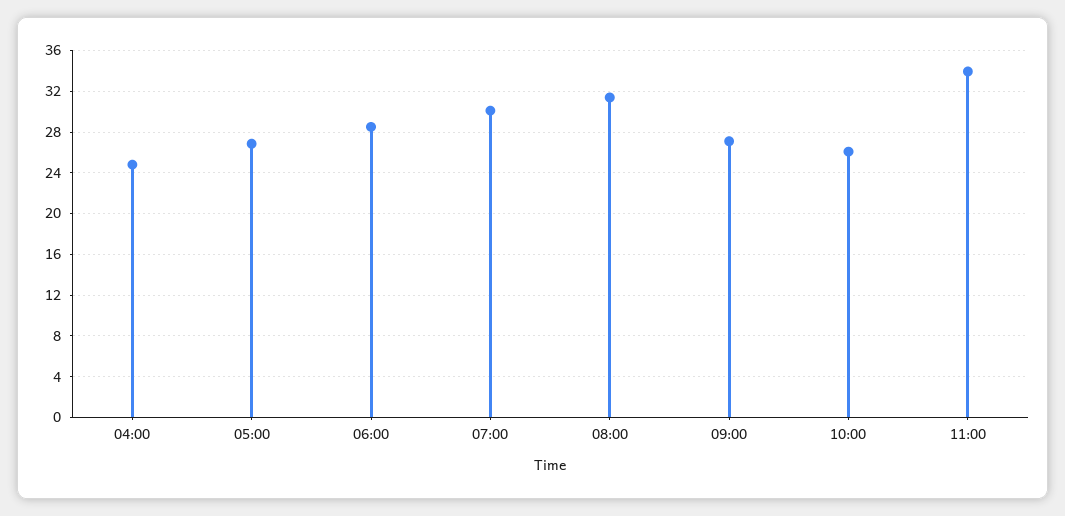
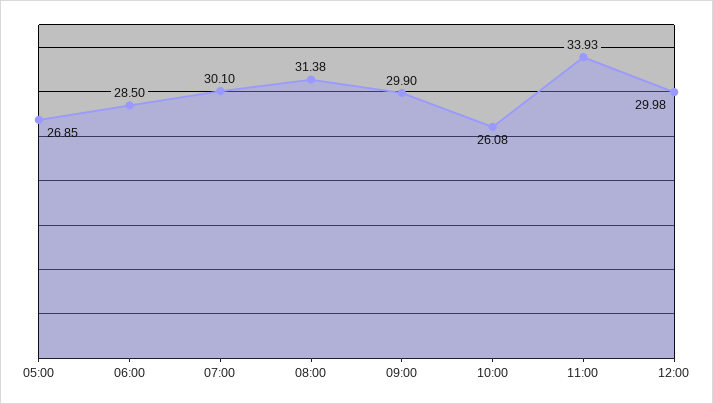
04:00: 25 -> none
09:00: 27 -> 29.9
12:00: none -> 29.98

